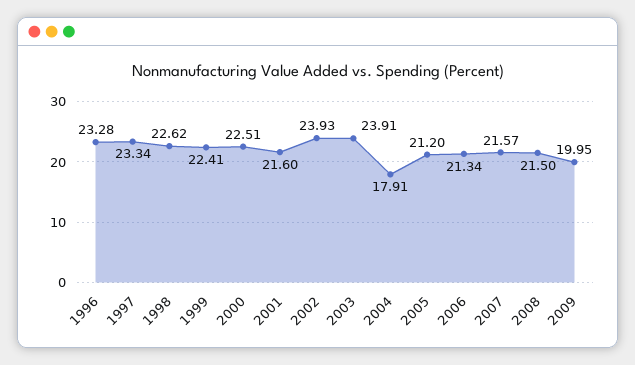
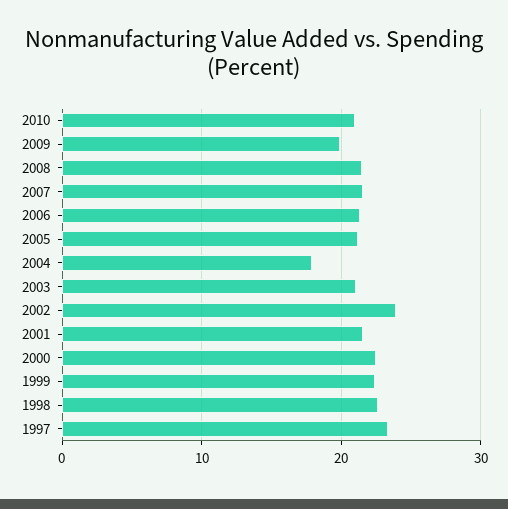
1996: 23.28 -> none
2003: 23.91 -> 21
2010: none -> 21

